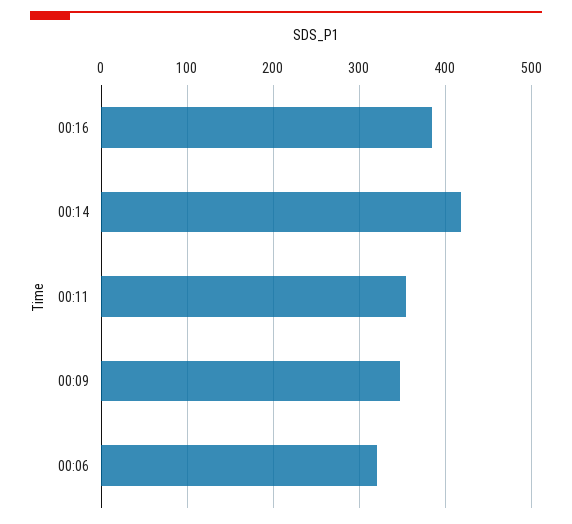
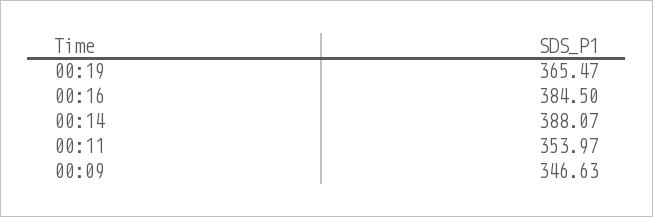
00:14: 420 -> 388.07
00:06: 320 -> none
00:19: none -> 365.47

